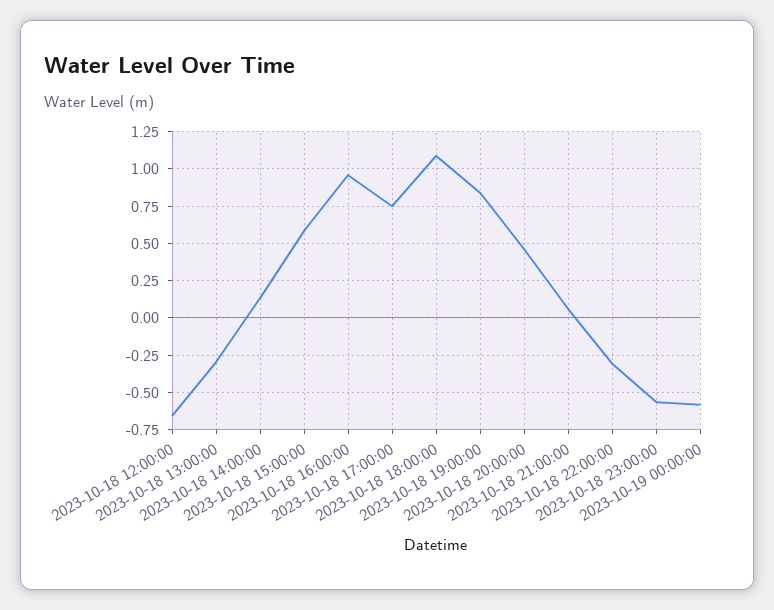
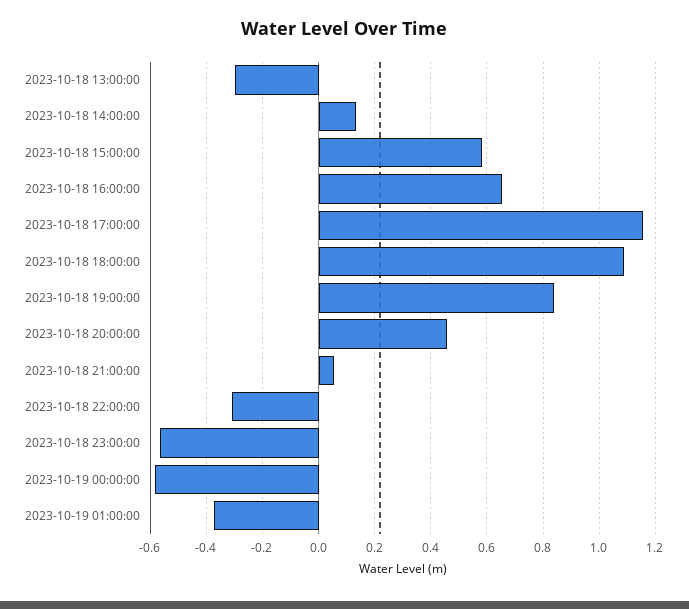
2023-10-18 12:00:00: -0.65 -> none
2023-10-18 16:00:00: 0.95 -> 0.65
2023-10-18 17:00:00: 0.75 -> 1.15
2023-10-19 01:00:00: none -> -0.375

